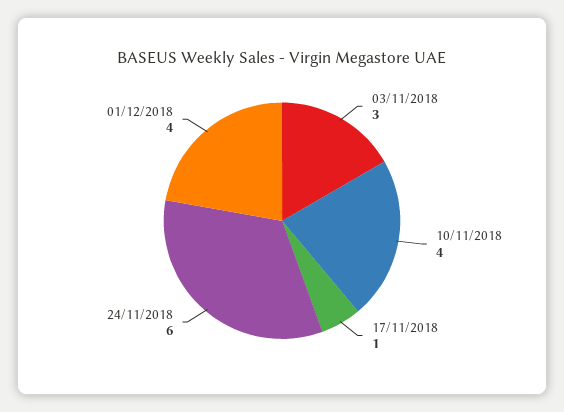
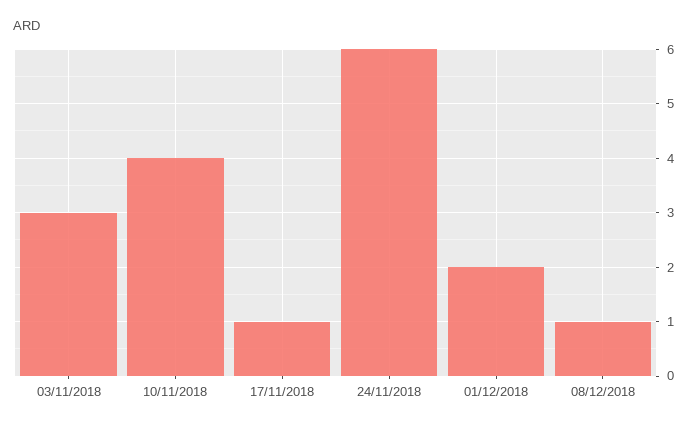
01/12/2018: 4 -> 2
08/12/2018: none -> 1

